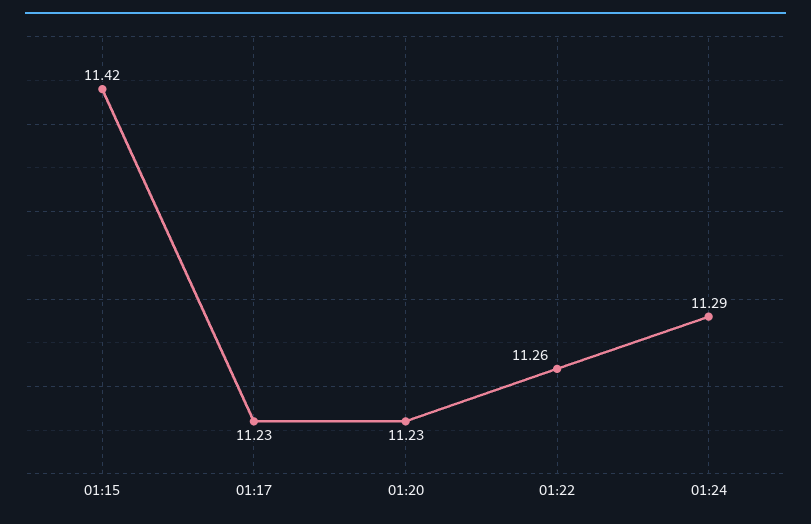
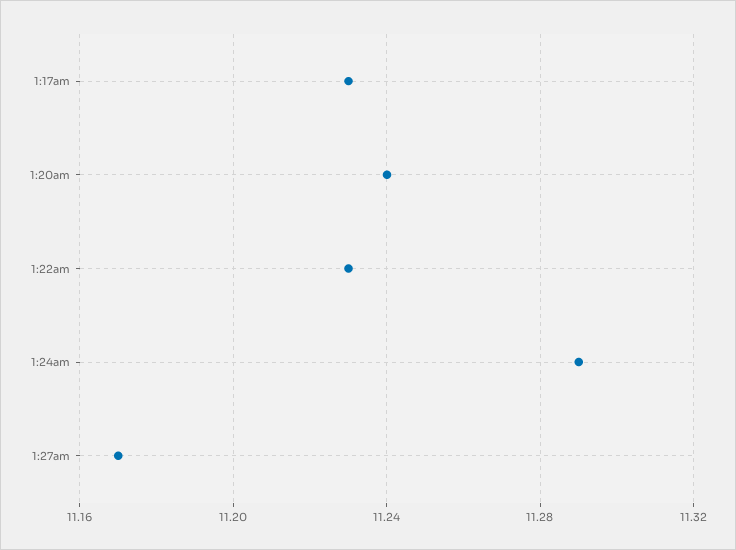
01:15: 11.42 -> none
01:20: 11.23 -> 11.24
01:22: 11.26 -> 11.23
1:27am: none -> 11.17

